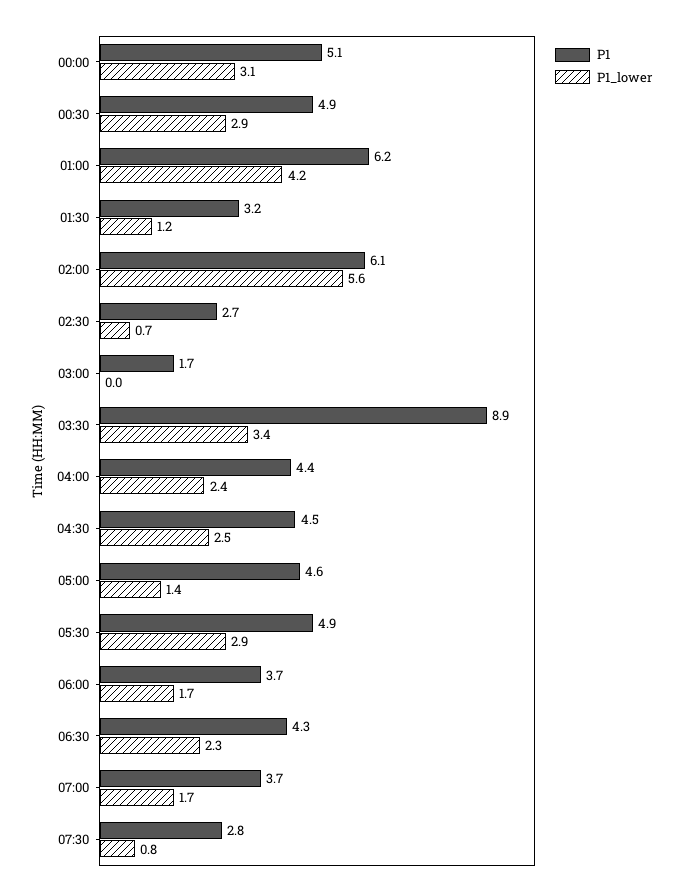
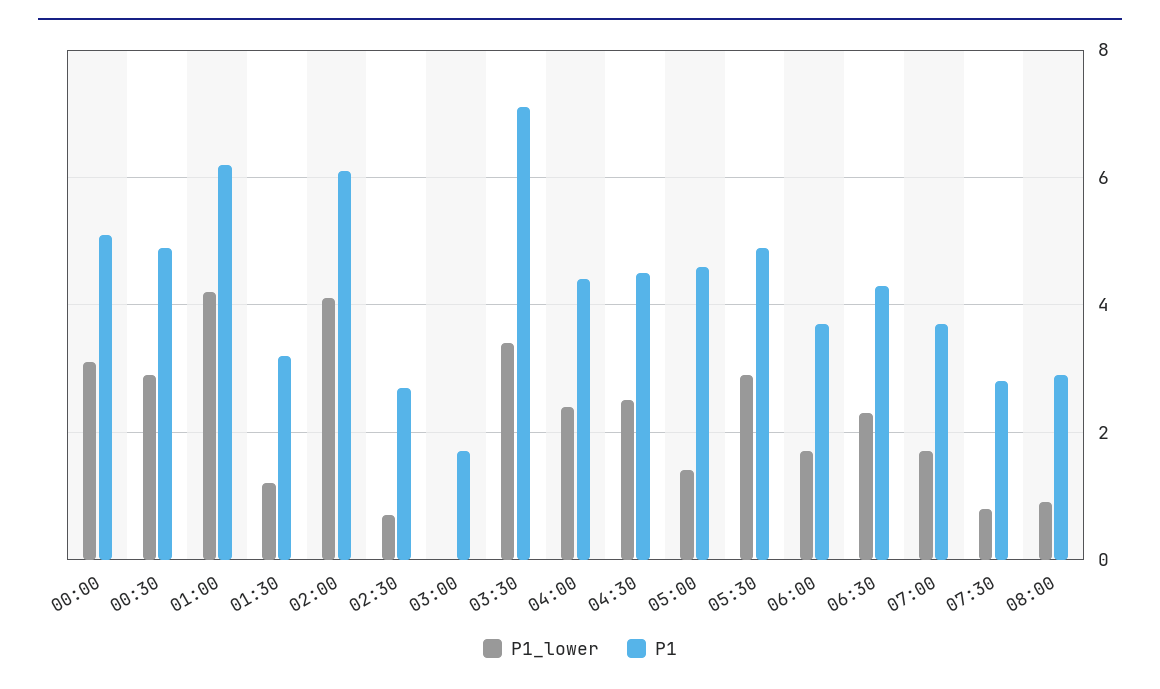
P1_lower, 02:00: 5.6 -> 4
P1, 03:30: 8.9 -> 7
P1_lower, 08:00: none -> 1
P1, 08:00: none -> 3

